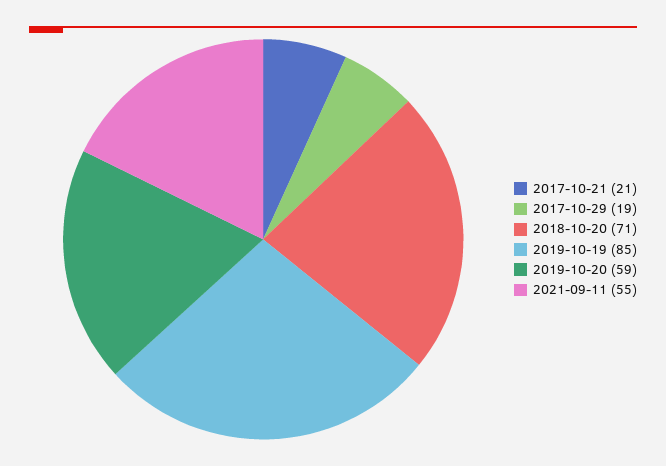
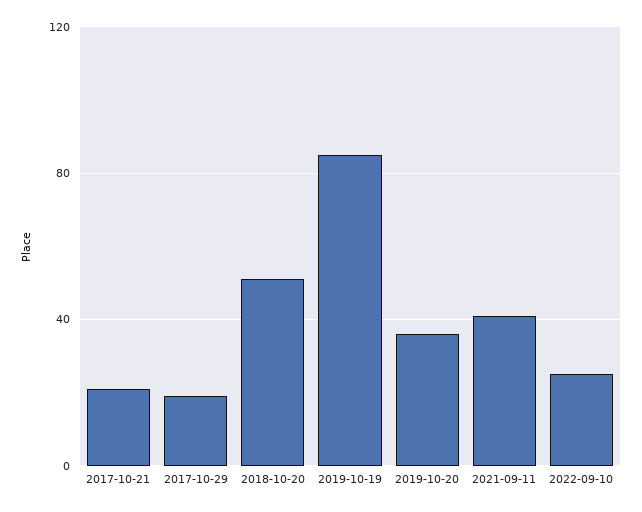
2018-10-20: 71 -> 50
2019-10-20: 59 -> 35
2021-09-11: 55 -> 40
2022-09-10: none -> 25

